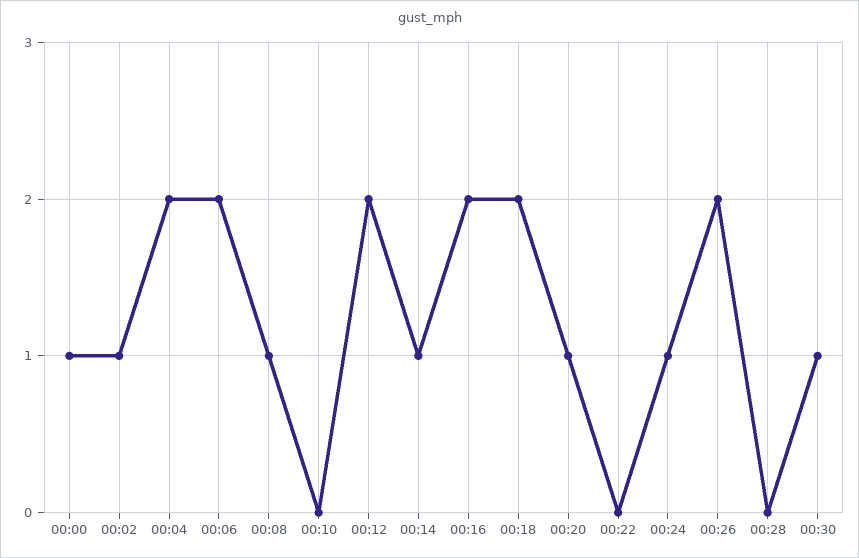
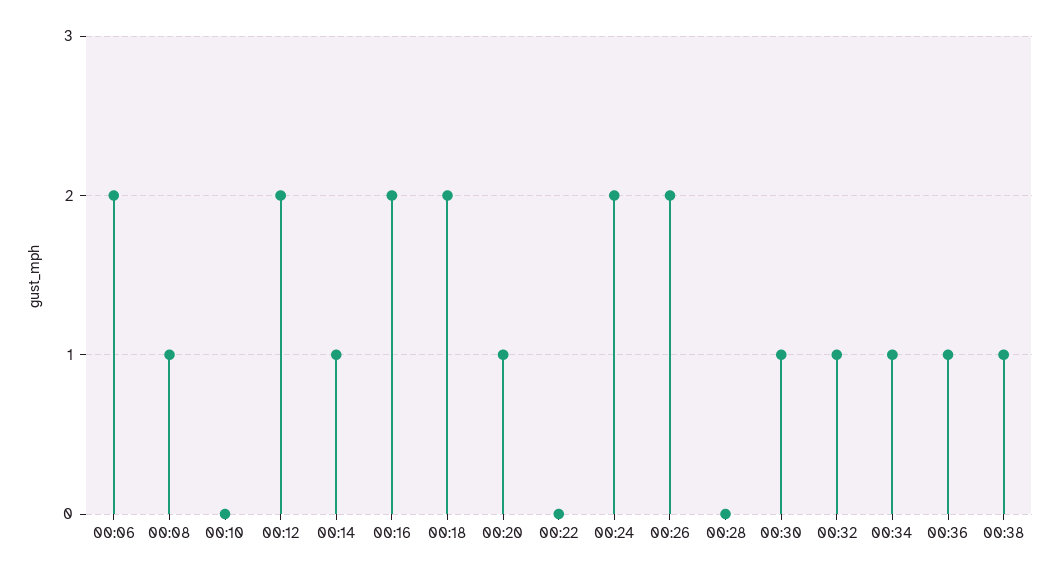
00:00: 1 -> none
00:02: 1 -> none
00:04: 2 -> none
00:24: 1 -> 2
00:32: none -> 1
00:34: none -> 1
00:36: none -> 1
00:38: none -> 1

